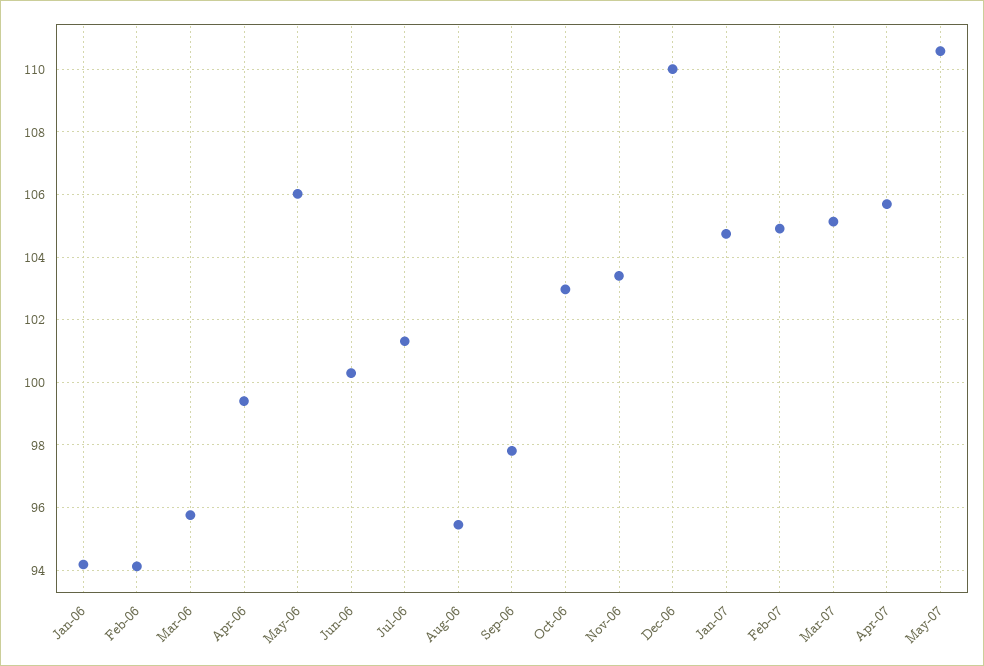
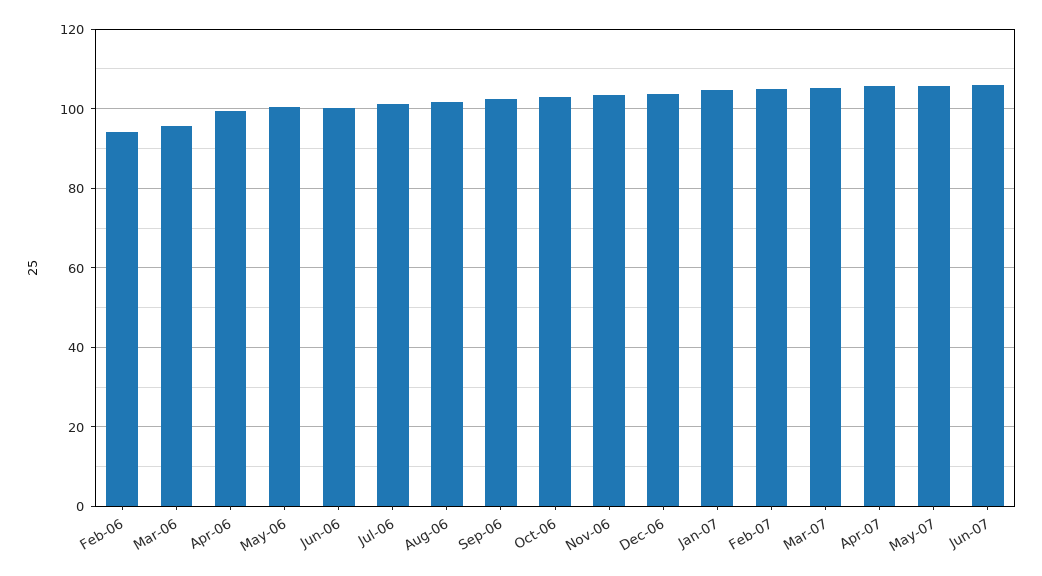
Jan-06: 94.2 -> none
May-06: 106 -> 100
Aug-06: 95.4 -> 102
Sep-06: 97.8 -> 102
Dec-06: 110 -> 104
May-07: 110.6 -> 106
Jun-07: none -> 106

